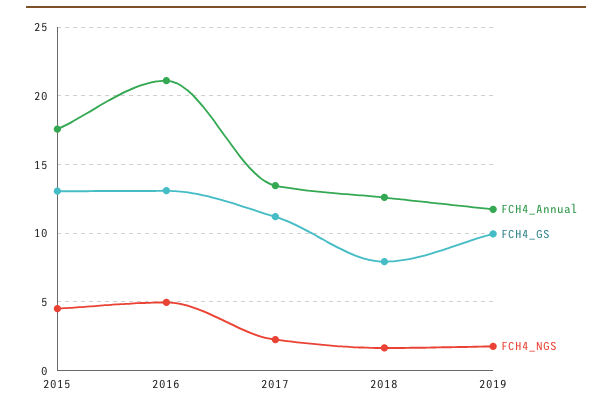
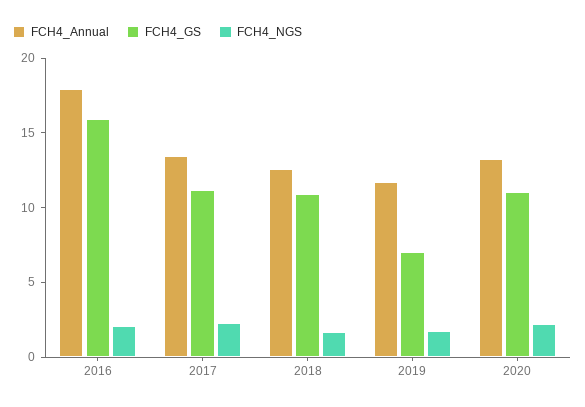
FCH4_Annual, 2015: 17.5 -> none
FCH4_GS, 2015: 13 -> none
FCH4_NGS, 2015: 4.5 -> none
FCH4_Annual, 2016: 21 -> 18
FCH4_GS, 2016: 13 -> 16
FCH4_NGS, 2016: 5 -> 2
FCH4_GS, 2018: 8 -> 11
FCH4_GS, 2019: 10 -> 7
FCH4_Annual, 2020: none -> 13
FCH4_GS, 2020: none -> 11
FCH4_NGS, 2020: none -> 2

